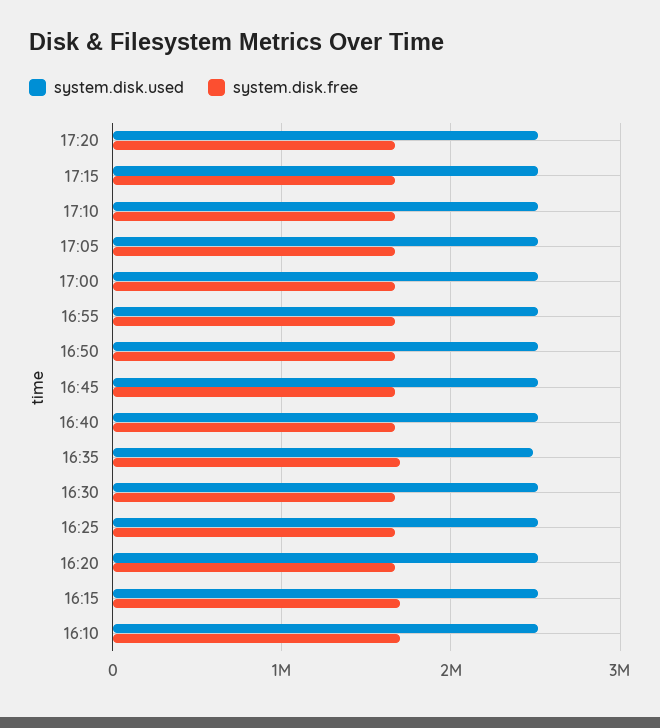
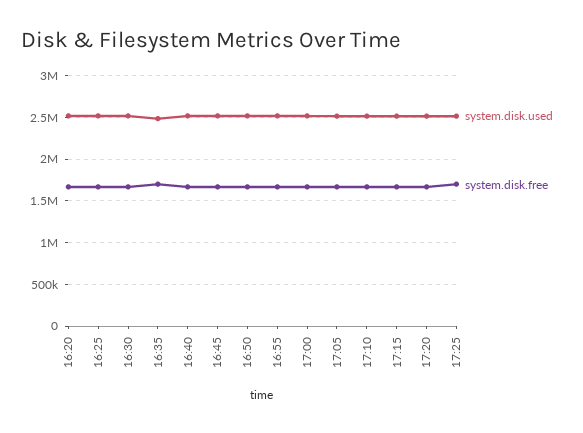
system.disk.used, 16:15: 2500000 -> none
system.disk.free, 16:15: 1700000 -> none
system.disk.used, 16:10: 2500000 -> none
system.disk.free, 16:10: 1700000 -> none
system.disk.used, 17:25: none -> 2500000
system.disk.free, 17:25: none -> 1700000

